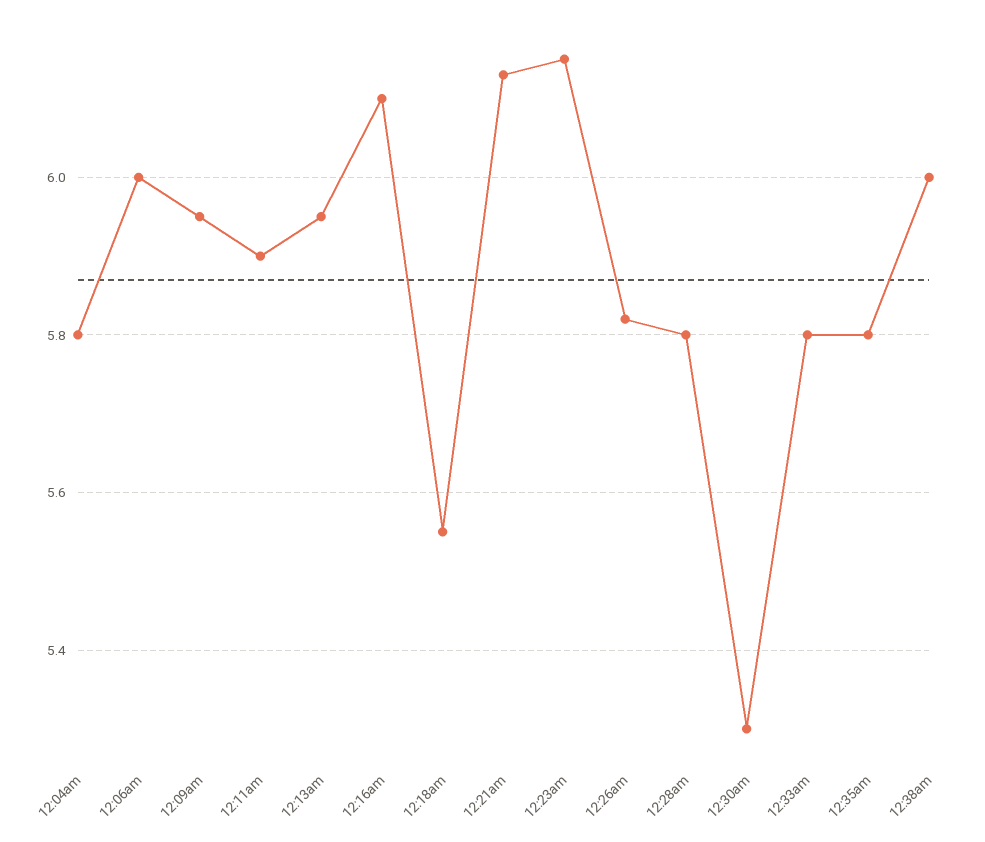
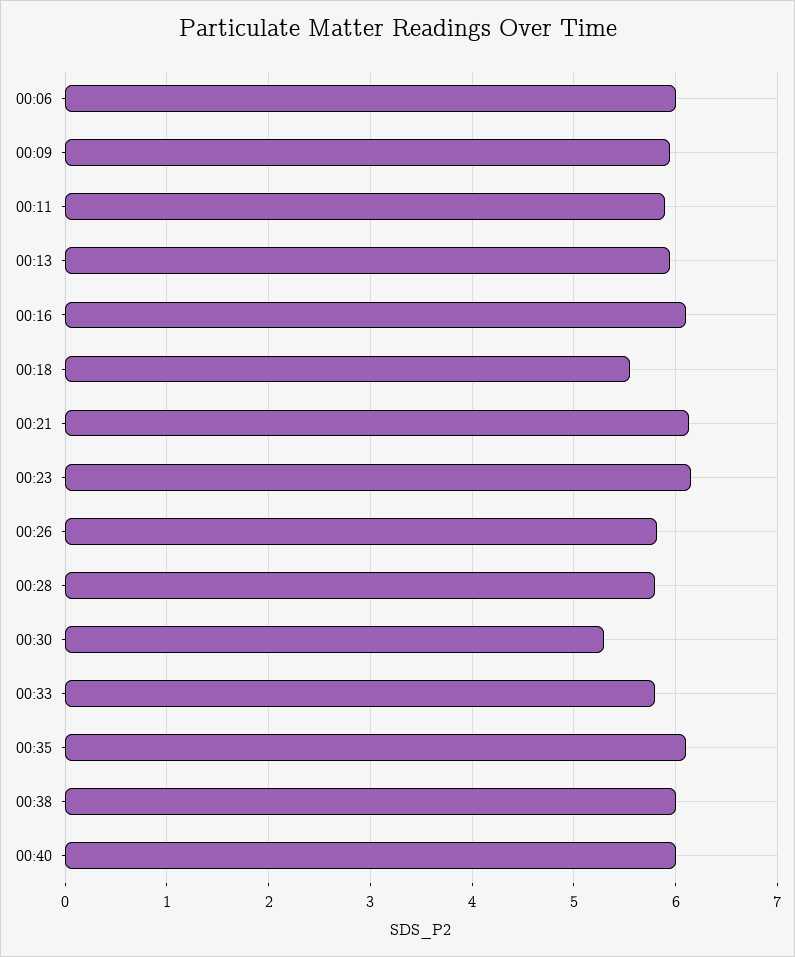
12:04am: 5.8 -> none
12:35am: 5.8 -> 6.1
00:40: none -> 6

